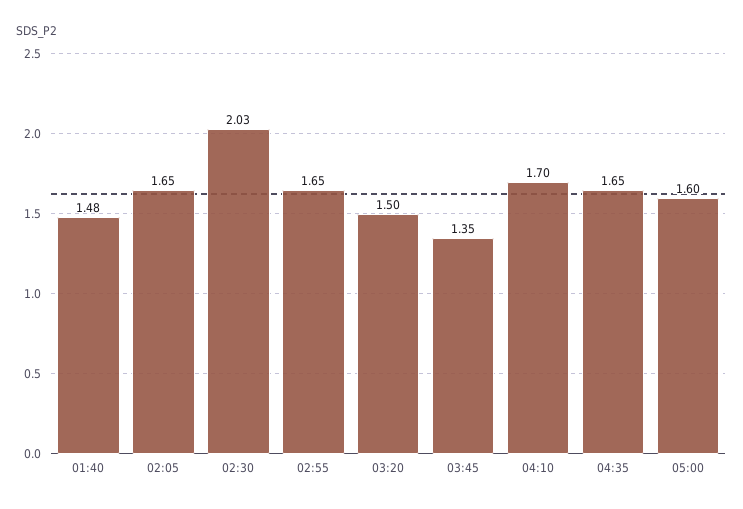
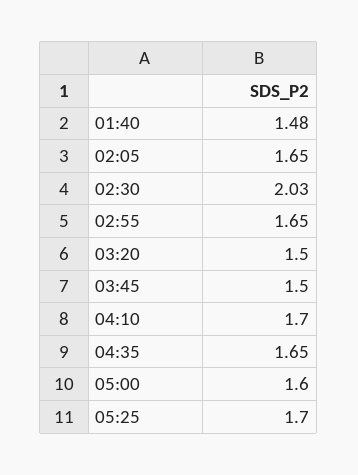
03:45: 1.35 -> 1.5
05:25: none -> 1.7

